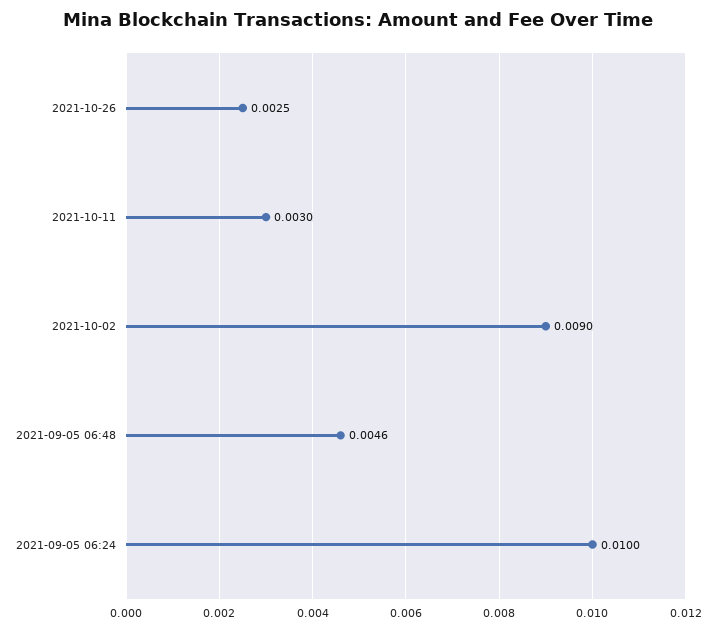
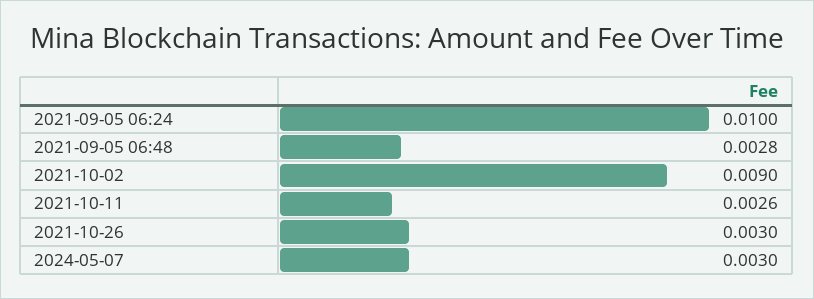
2021-10-26: 0.0025 -> 0.003
2021-10-11: 0.003 -> 0.0026
2021-09-05 06:48: 0.0046 -> 0.0028
2024-05-07: none -> 0.003

